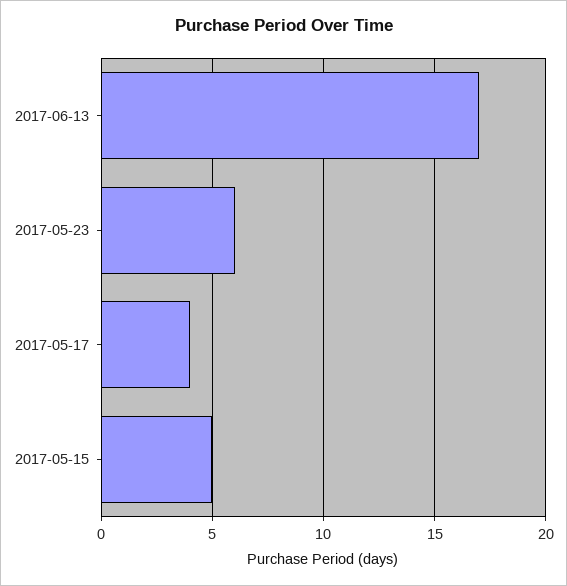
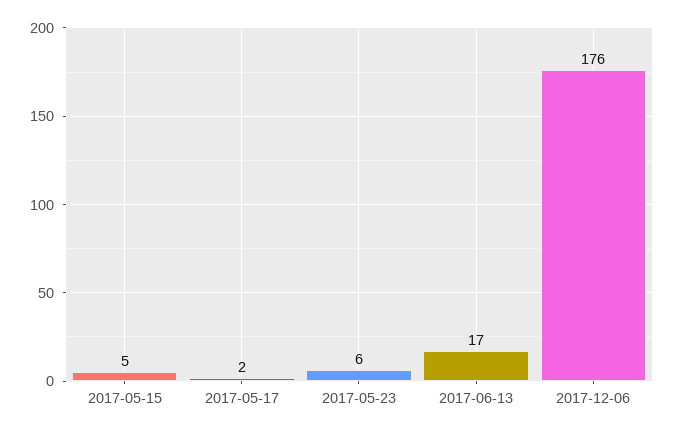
2017-05-17: 4 -> 2
2017-12-06: none -> 176

